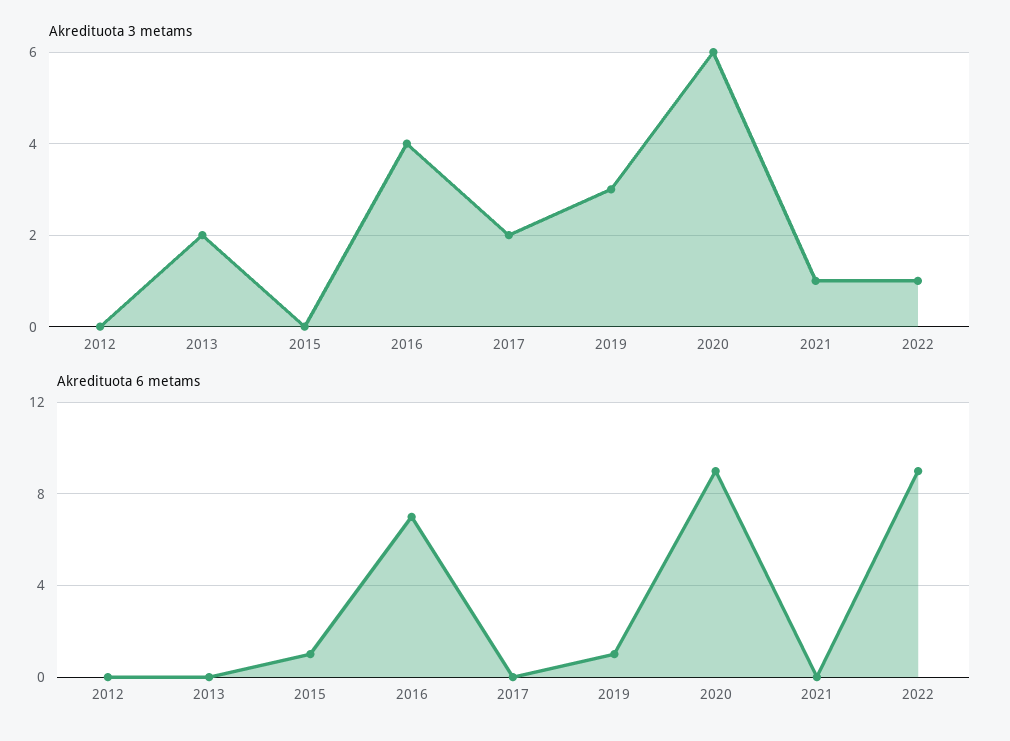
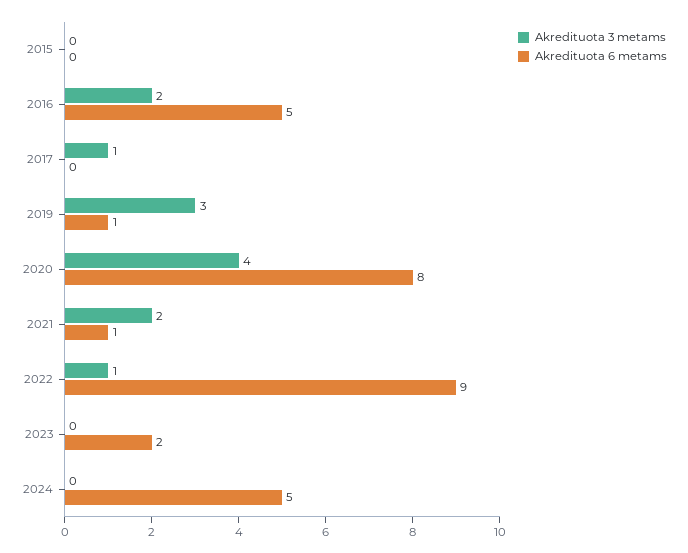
Akredituota 3 metams, 2012: 0 -> none
Akredituota 3 metams, 2013: 2 -> none
Akredituota 3 metams, 2016: 4 -> 2
Akredituota 3 metams, 2017: 2 -> 1
Akredituota 3 metams, 2020: 6 -> 4
Akredituota 3 metams, 2021: 1 -> 2
Akredituota 6 metams, 2012: 0 -> none
Akredituota 6 metams, 2013: 0 -> none
Akredituota 6 metams, 2015: 1 -> 0
Akredituota 6 metams, 2016: 7 -> 5
Akredituota 6 metams, 2020: 9 -> 8
Akredituota 6 metams, 2021: 0 -> 1
Akredituota 3 metams, 2023: none -> 0
Akredituota 6 metams, 2023: none -> 2
Akredituota 3 metams, 2024: none -> 0
Akredituota 6 metams, 2024: none -> 5

